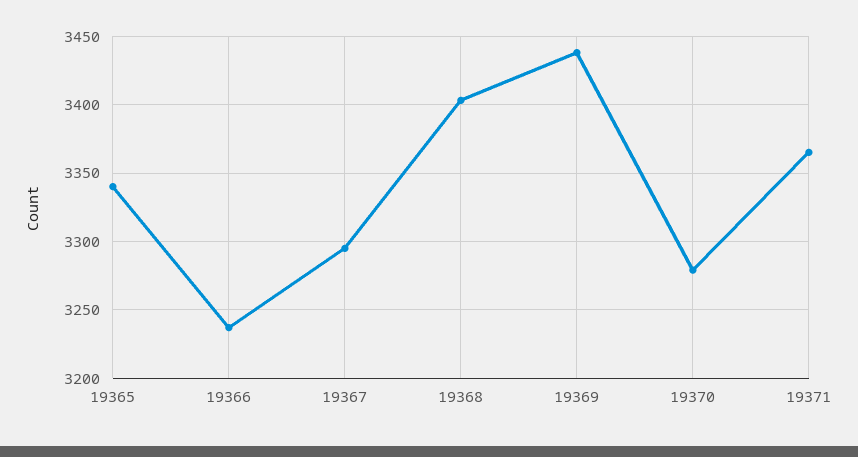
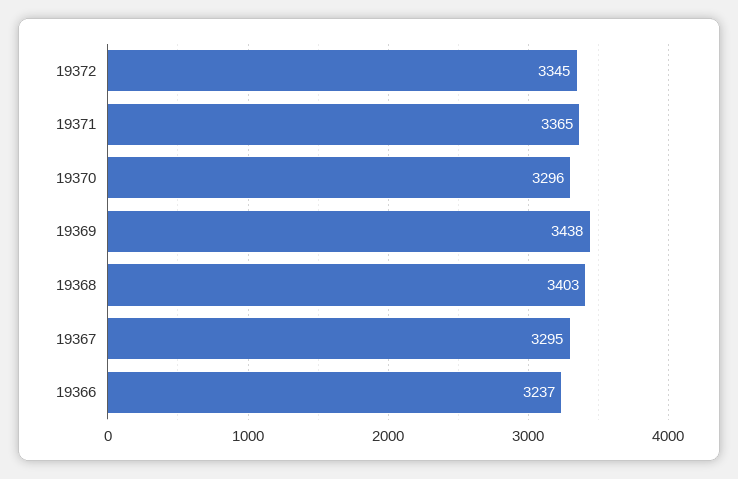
19365: 3340 -> none
19370: 3280 -> 3296
19372: none -> 3345

